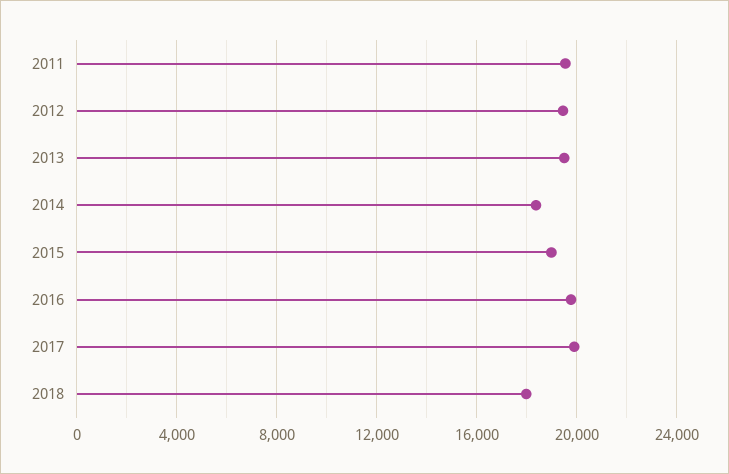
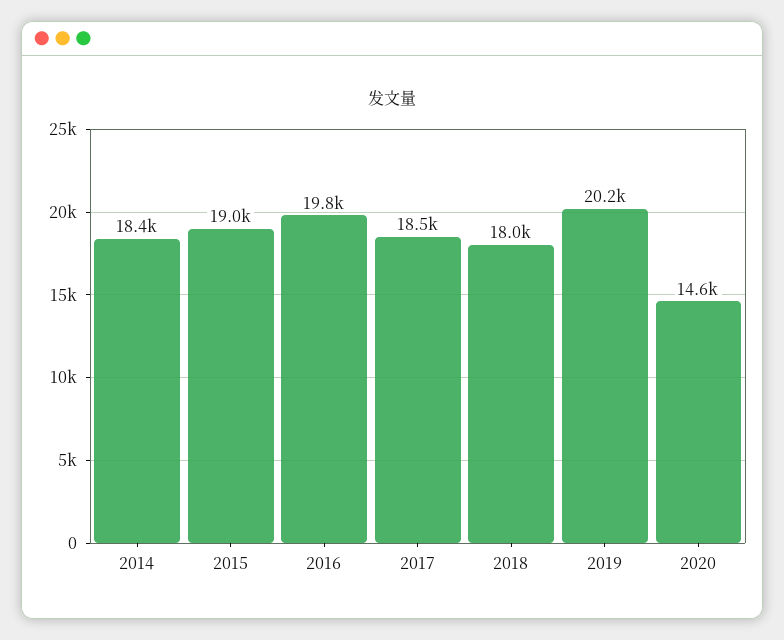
2011: 19500 -> none
2012: 19500 -> none
2013: 19500 -> none
2017: 20000 -> 18500
2019: none -> 20200
2020: none -> 14600

